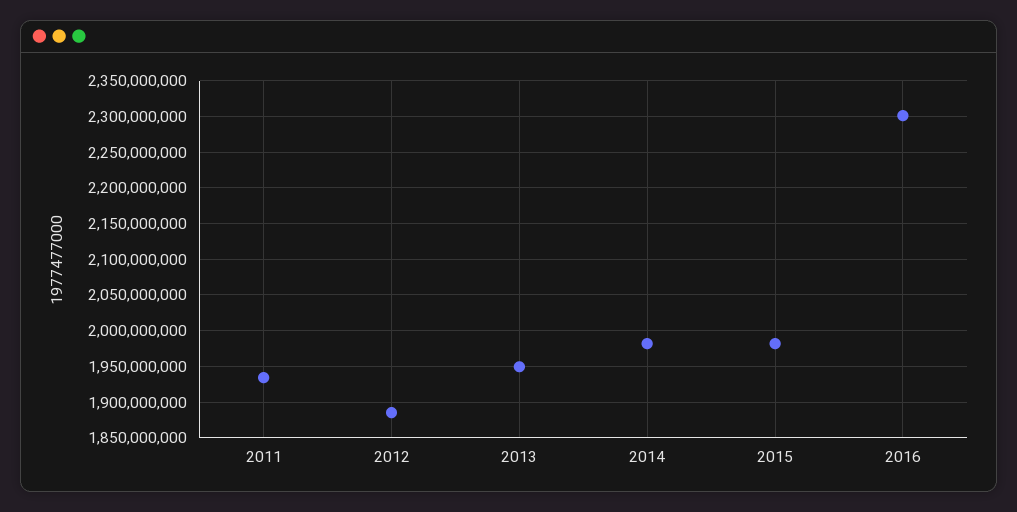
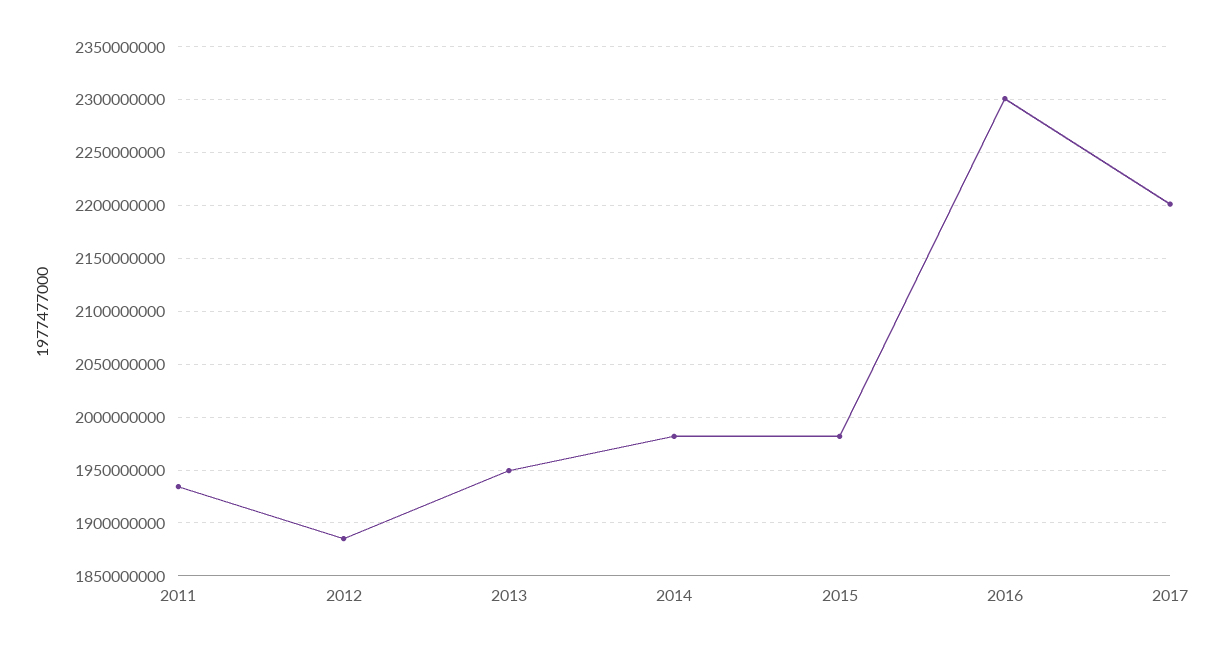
2017: none -> 2200000000

